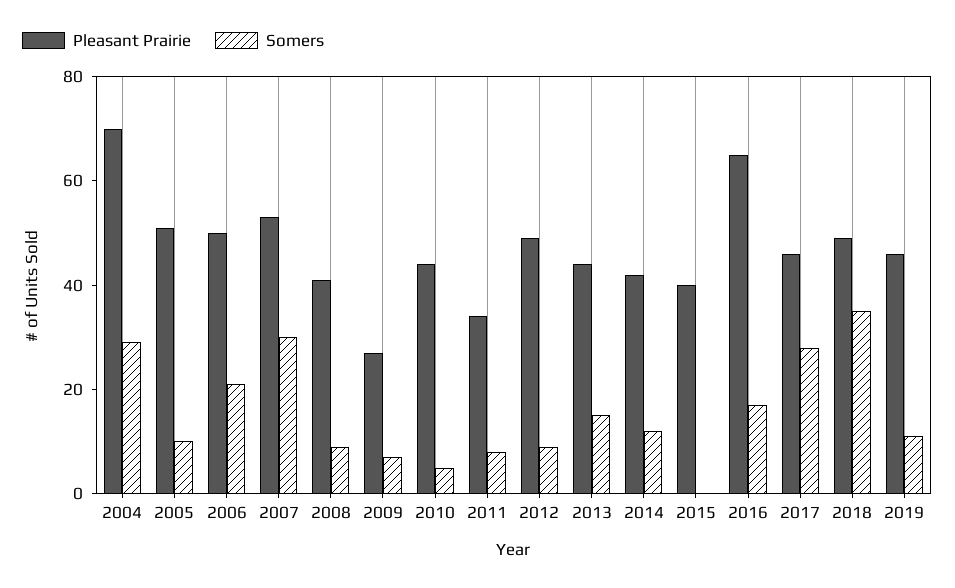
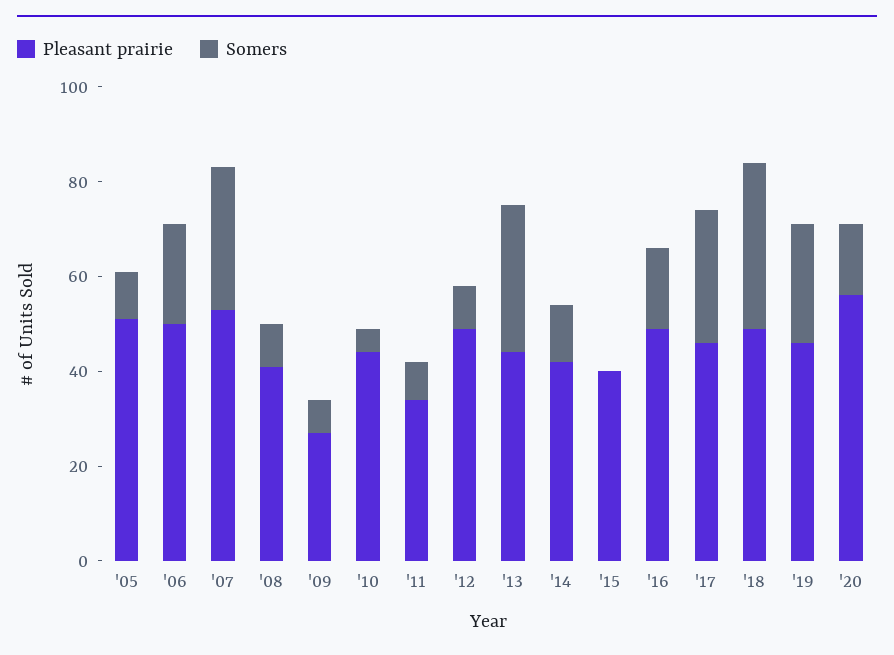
Pleasant Prairie, 2004: 70 -> none
Somers, 2004: 30 -> none
Somers, 2013: 15 -> 30
Pleasant Prairie, 2016: 65 -> 50
Somers, 2019: 10 -> 25
Pleasant Prairie, '20: none -> 55
Somers, '20: none -> 15

